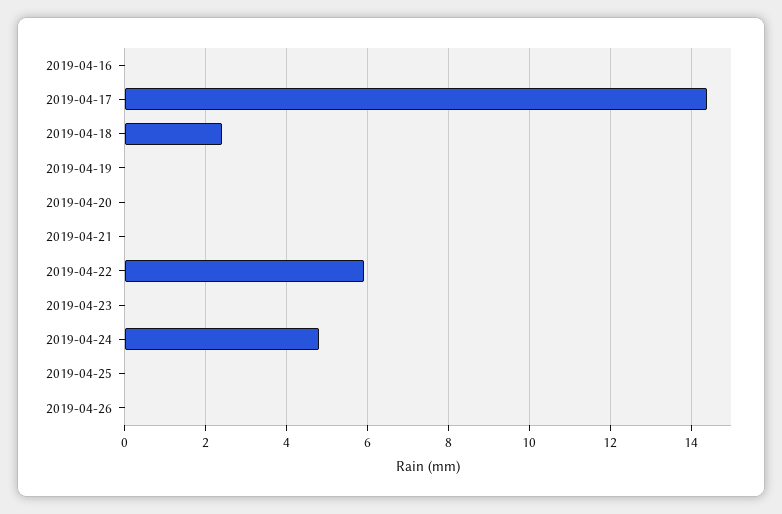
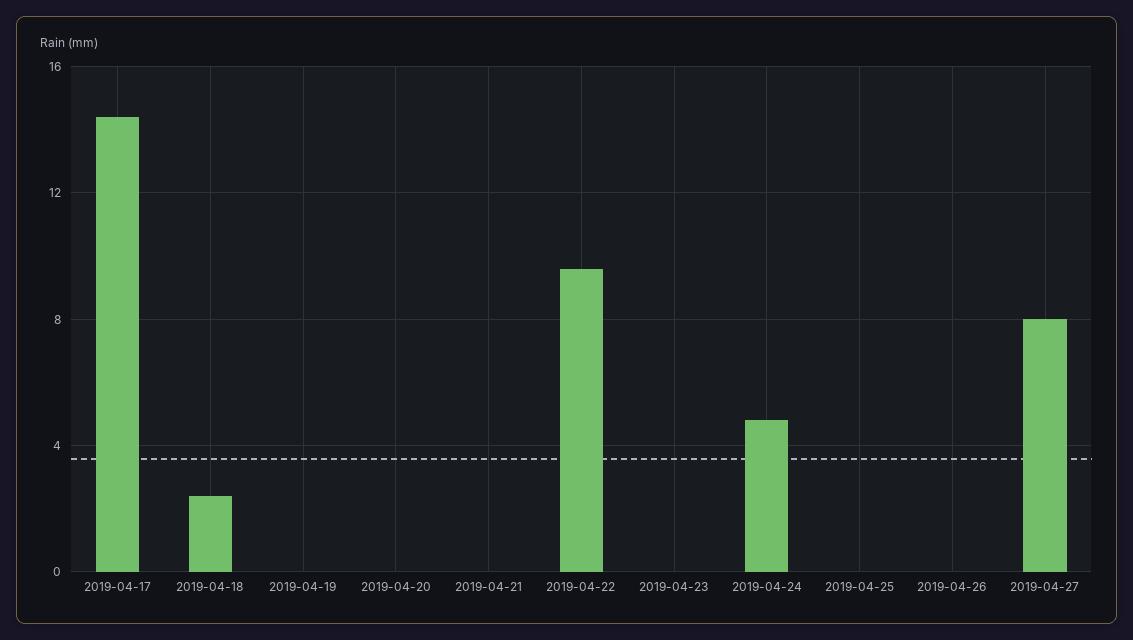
2019-04-16: 0 -> none
2019-04-22: 6 -> 9.5
2019-04-27: none -> 8

